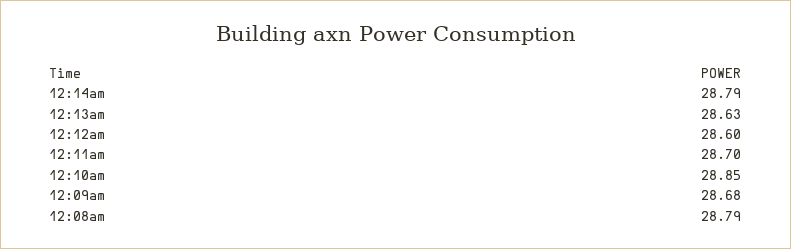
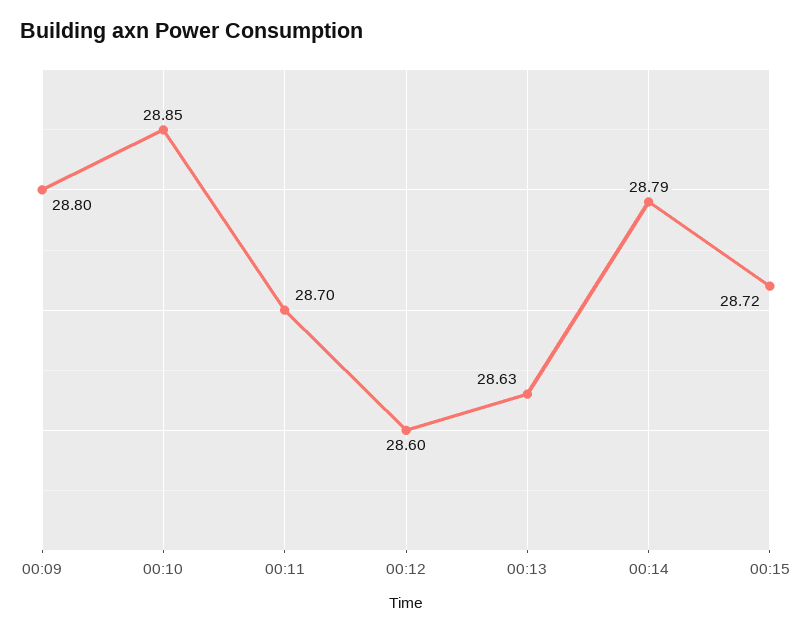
12:09am: 28.68 -> 28.8
12:08am: 28.79 -> none
00:15: none -> 28.72

